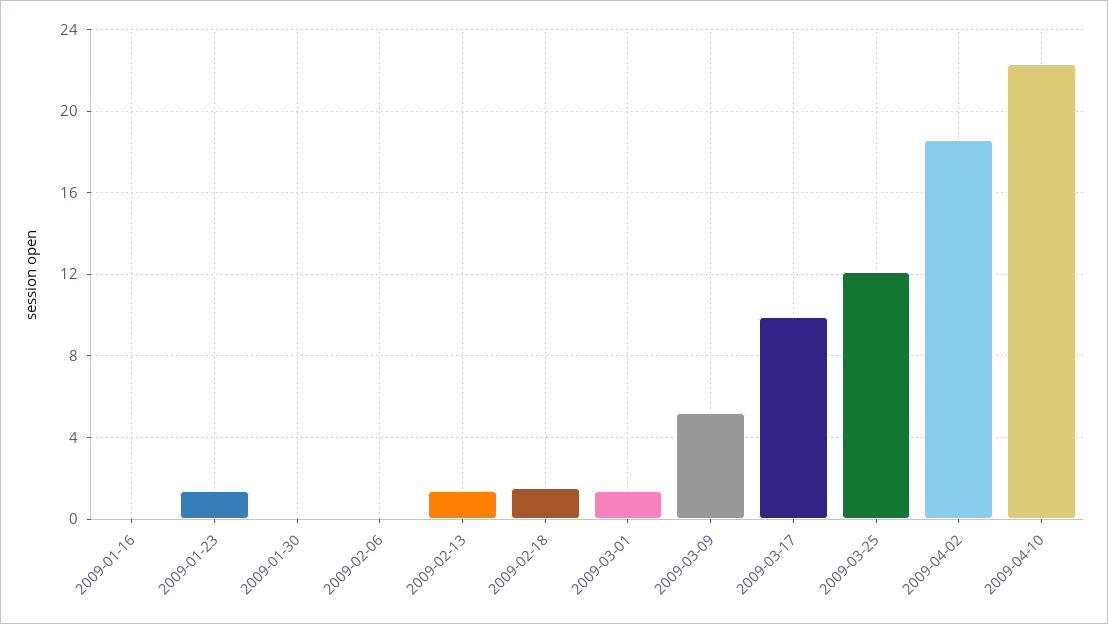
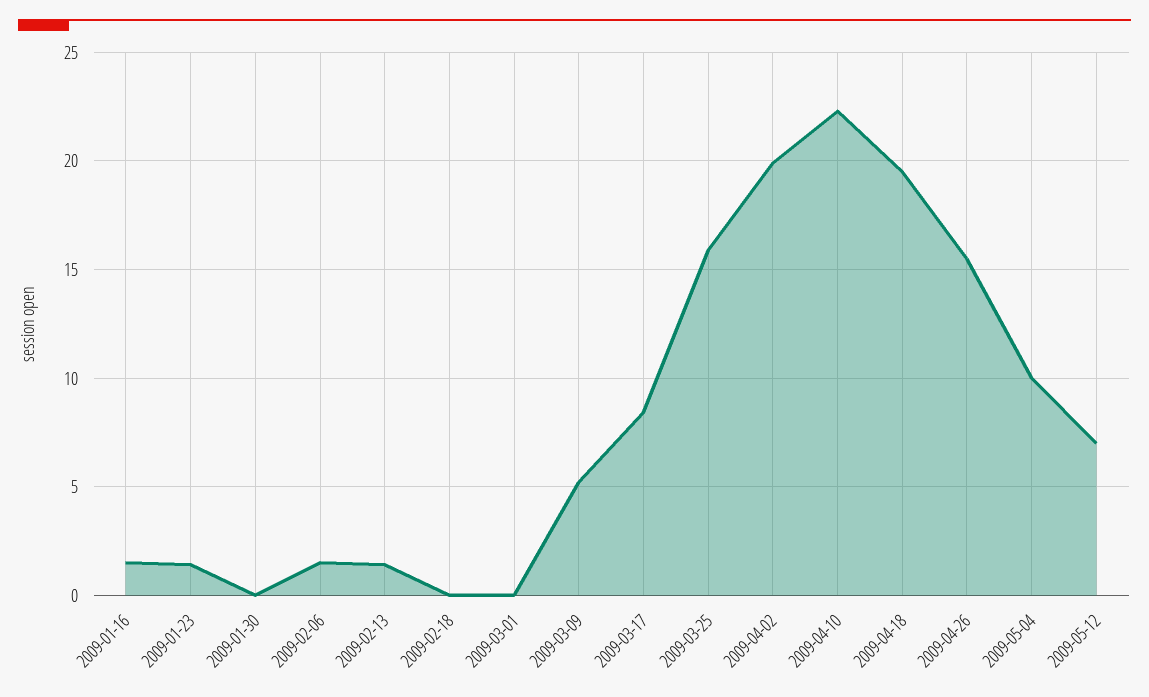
2009-01-16: 0 -> 1.5
2009-02-06: 0 -> 1.5
2009-02-18: 1.5 -> 0
2009-03-01: 1.5 -> 0
2009-03-17: 10 -> 8.5
2009-03-25: 12 -> 16
2009-04-02: 18.5 -> 20
2009-04-18: none -> 19.5
2009-04-26: none -> 15.5
2009-05-04: none -> 10
2009-05-12: none -> 7

